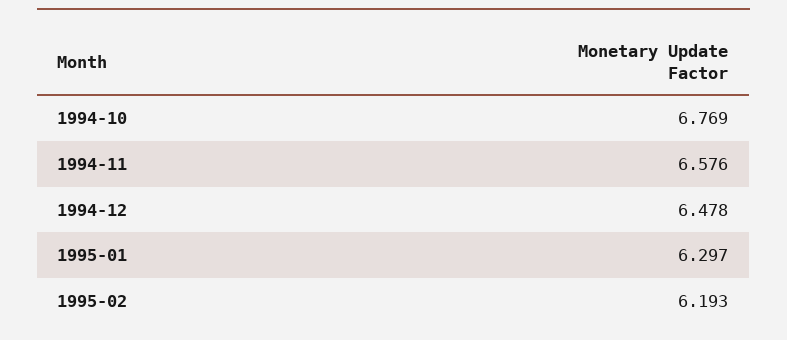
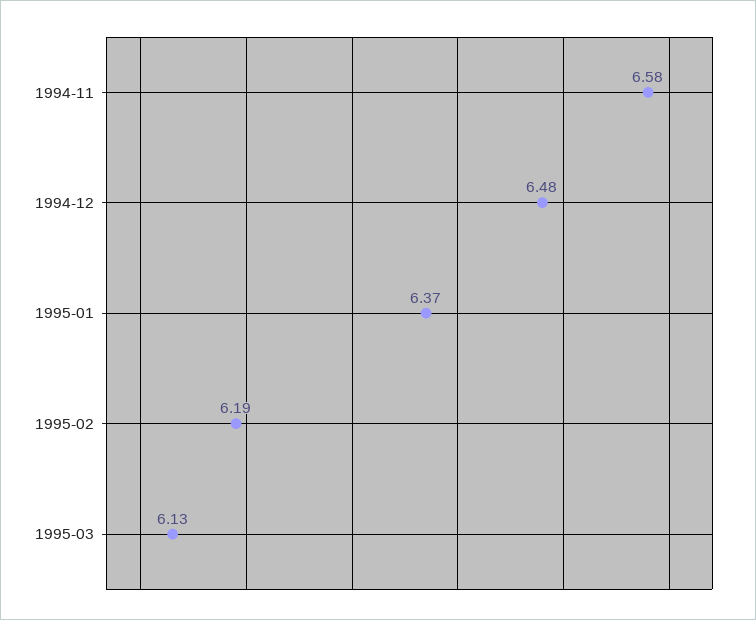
1994-10: 6.769 -> none
1995-01: 6.297 -> 6.37
1995-03: none -> 6.13

